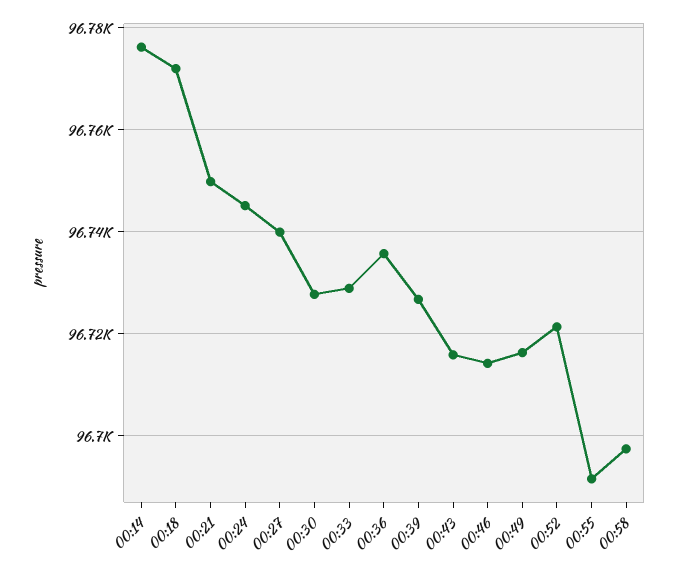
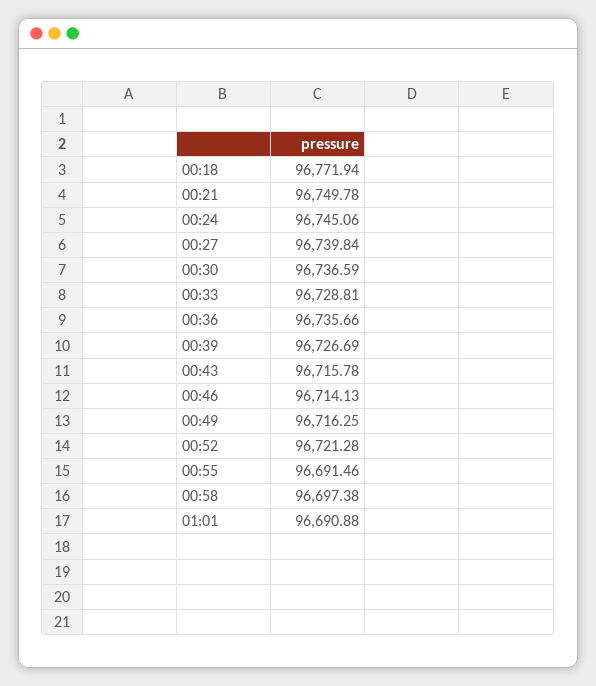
00:14: 96776 -> none
00:30: 96728 -> 96736.59
01:01: none -> 96690.88

